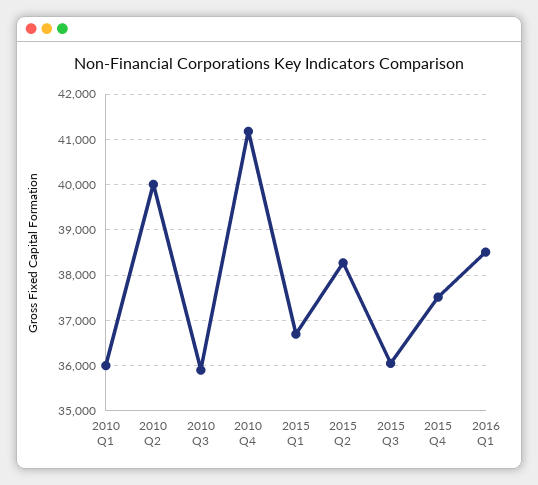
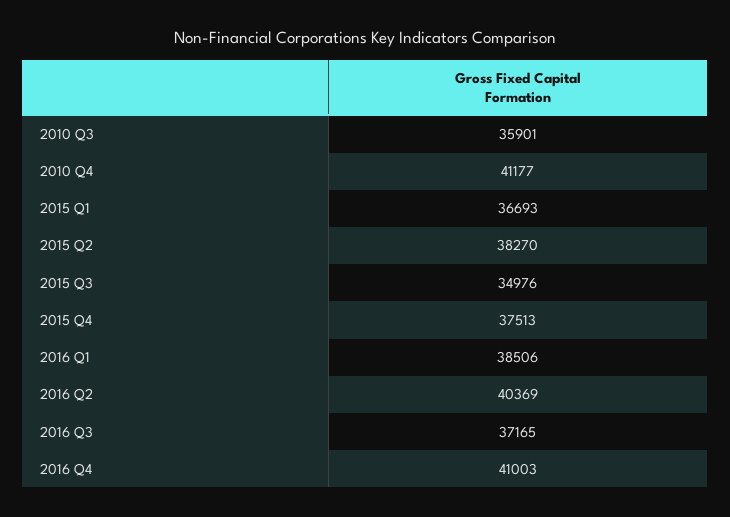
2010 Q1: 36000 -> none
2010 Q2: 40000 -> none
2015 Q3: 36000 -> 34976
2016 Q2: none -> 40369
2016 Q3: none -> 37165
2016 Q4: none -> 41003

